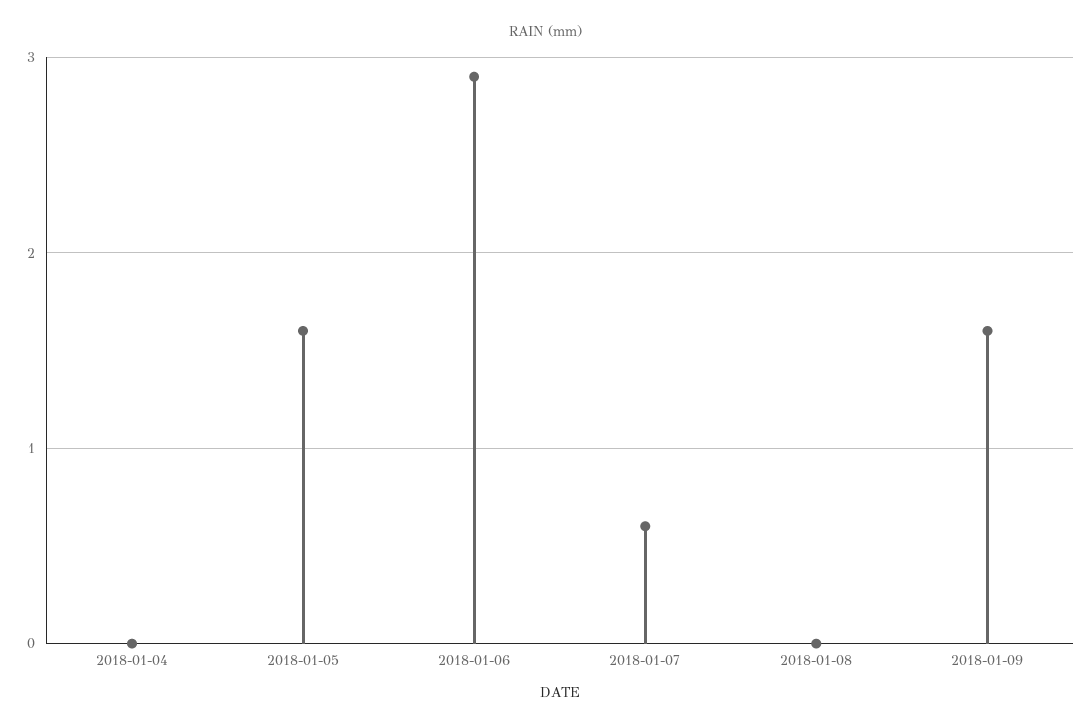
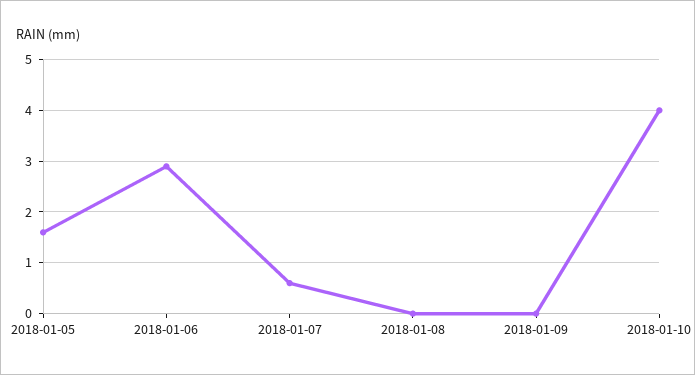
2018-01-04: 0 -> none
2018-01-09: 1.6 -> 0
2018-01-10: none -> 4

